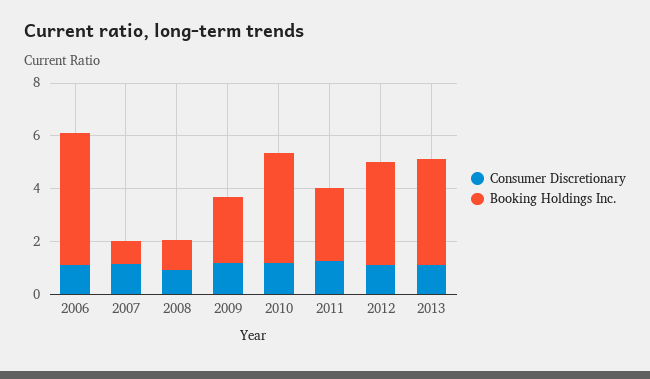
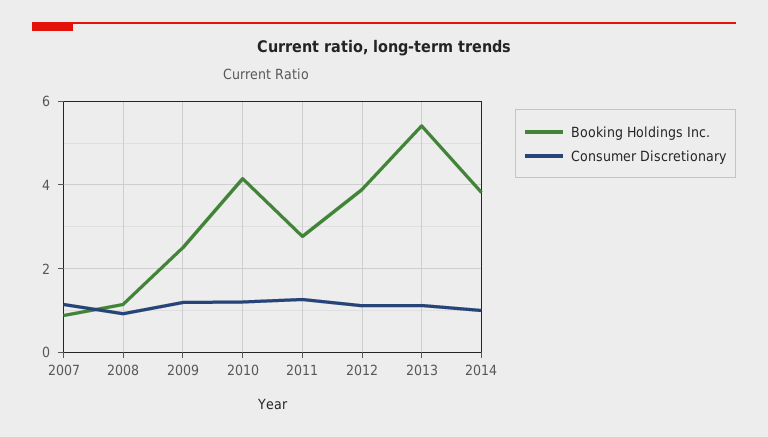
Consumer Discretionary, 2006: 1 -> none
Booking Holdings Inc., 2006: 5 -> none
Booking Holdings Inc., 2013: 4 -> 5.4
Booking Holdings Inc., 2014: none -> 3.8
Consumer Discretionary, 2014: none -> 1

